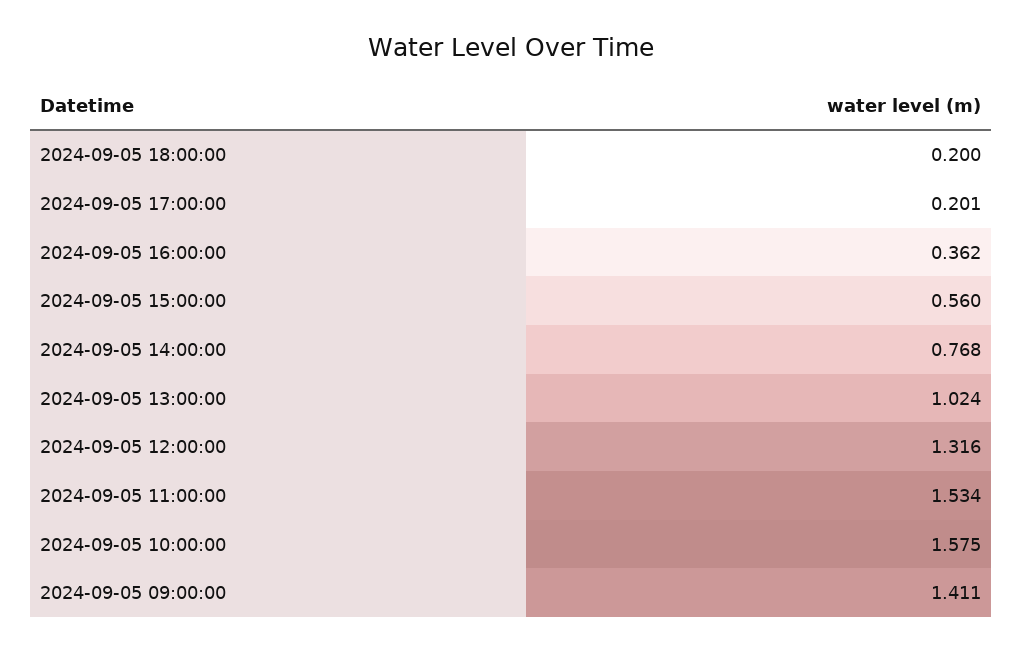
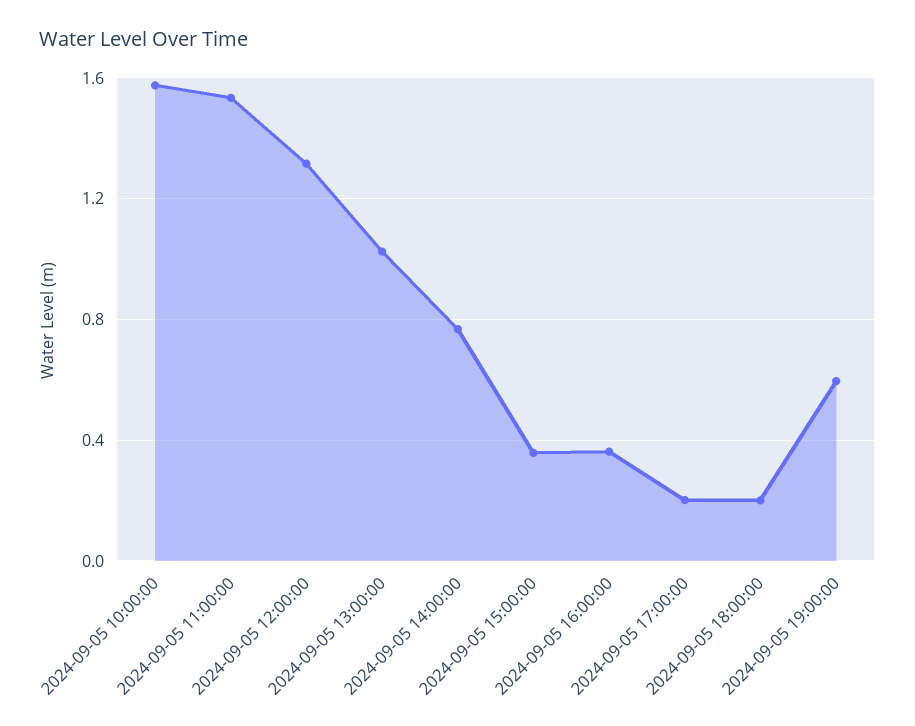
2024-09-05 15:00:00: 0.56 -> 0.35
2024-09-05 09:00:00: 1.411 -> none
2024-09-05 19:00:00: none -> 0.6

